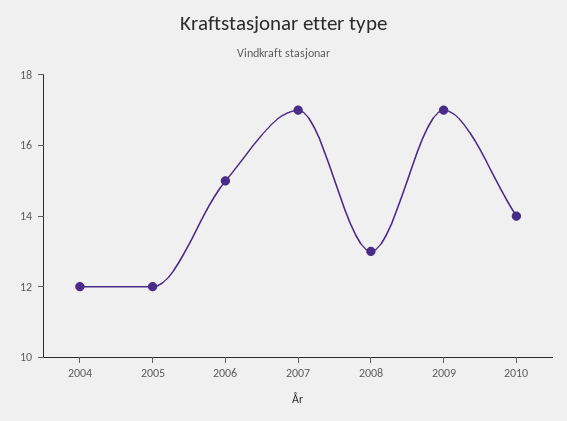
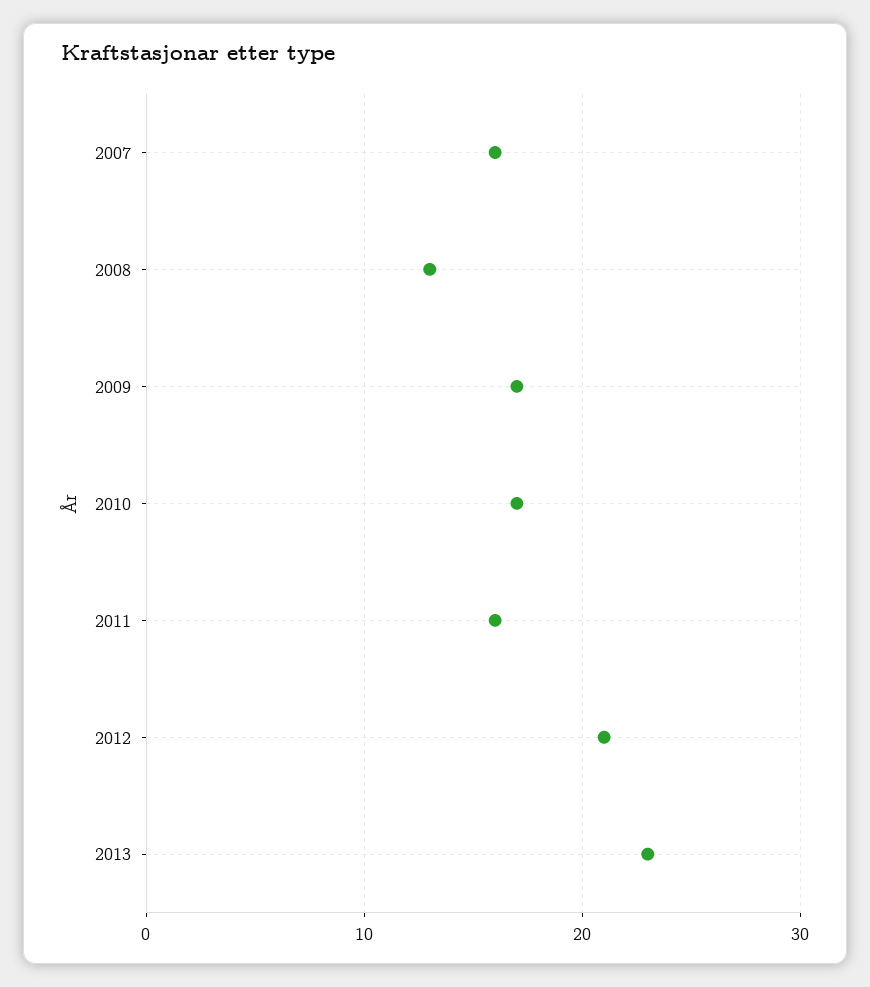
2004: 12 -> none
2005: 12 -> none
2006: 15 -> none
2007: 17 -> 16
2010: 14 -> 17
2011: none -> 16
2012: none -> 21
2013: none -> 23

